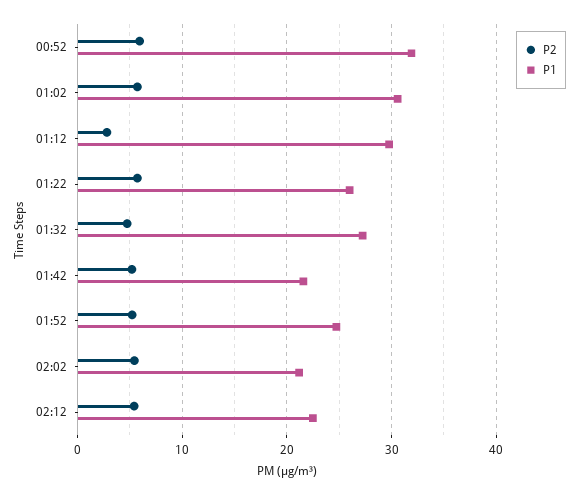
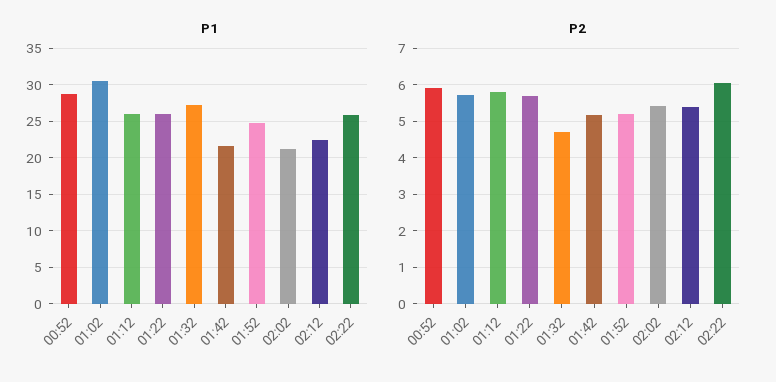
P1, 00:52: 32 -> 29
P2, 01:12: 3 -> 5.8
P1, 01:12: 30 -> 26
P1, 02:22: none -> 26
P2, 02:22: none -> 6

